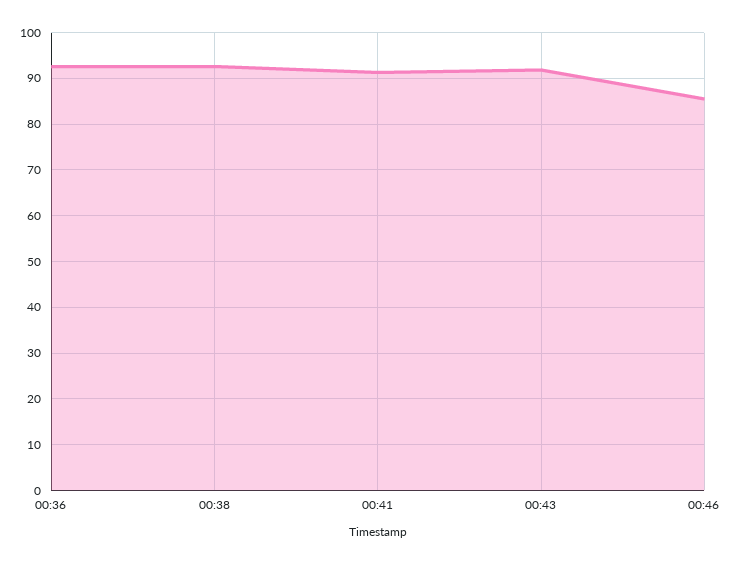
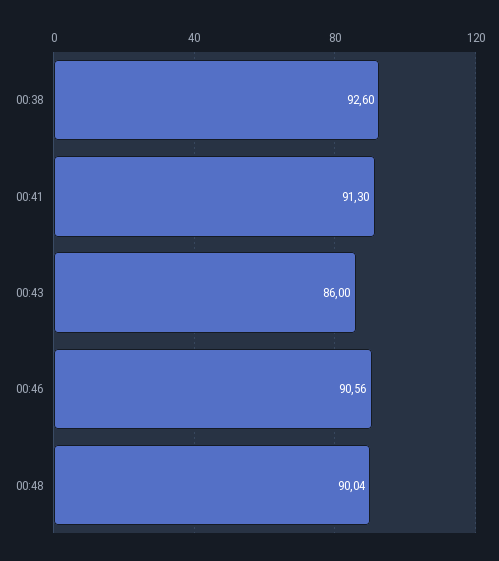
00:36: 92 -> none
00:43: 92 -> 86
00:46: 86 -> 90.56
00:48: none -> 90.04

